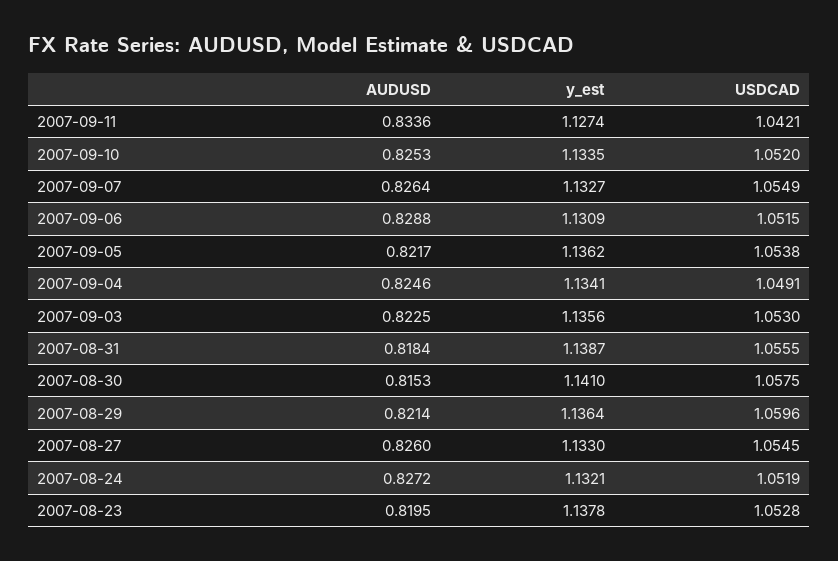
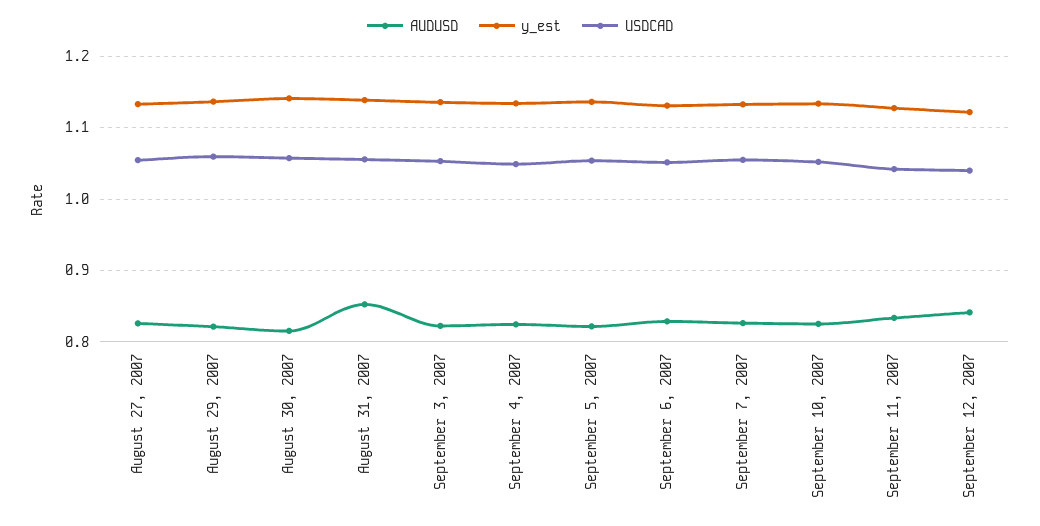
AUDUSD, 2007-08-31: 0.8184 -> 0.85
AUDUSD, 2007-08-24: 0.8272 -> none
y_est, 2007-08-24: 1.1321 -> none
USDCAD, 2007-08-24: 1.0519 -> none
AUDUSD, 2007-08-23: 0.8195 -> none
y_est, 2007-08-23: 1.1378 -> none
USDCAD, 2007-08-23: 1.0528 -> none
AUDUSD, September 12, 2007: none -> 0.84
y_est, September 12, 2007: none -> 1.12
USDCAD, September 12, 2007: none -> 1.04

